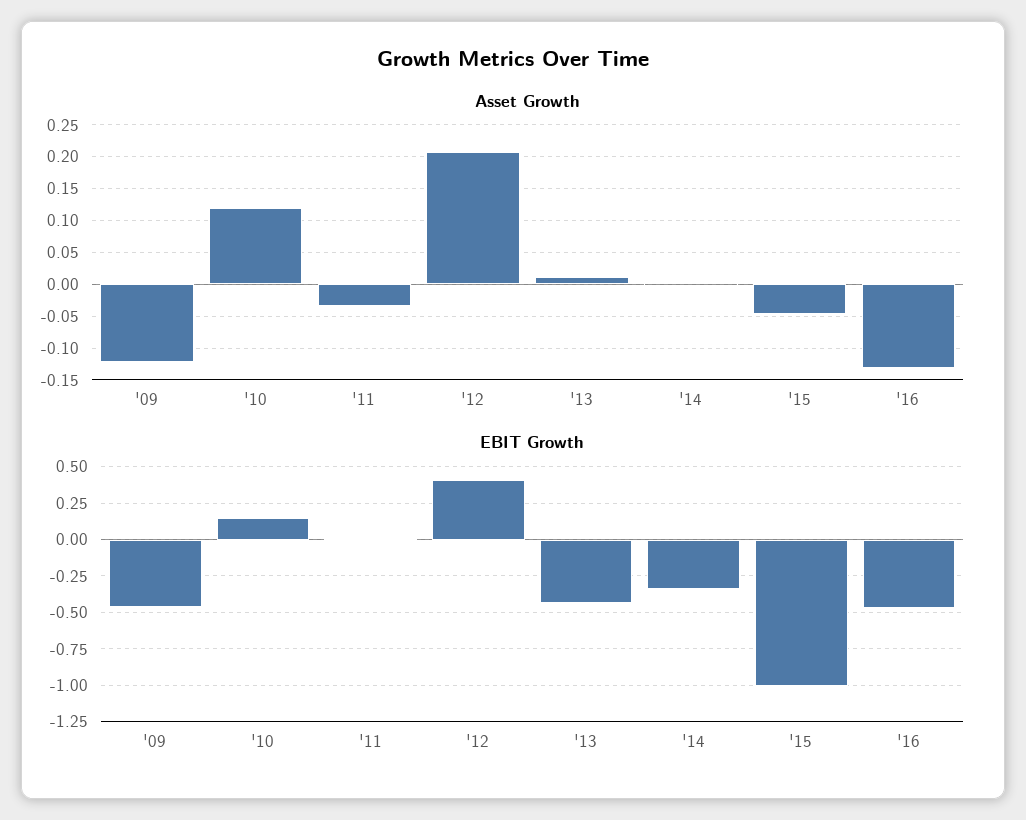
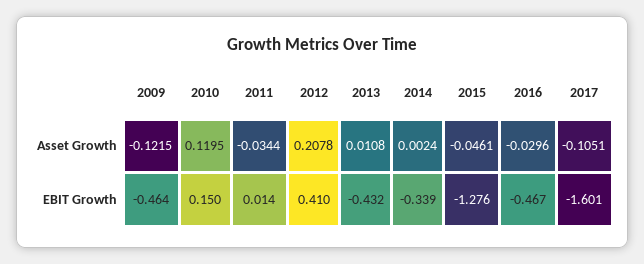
Asset Growth, '16: -0.13 -> -0.0296
EBIT Growth, '15: -1 -> -1.276
Asset Growth, 2017: none -> -0.1051
EBIT Growth, 2017: none -> -1.601

